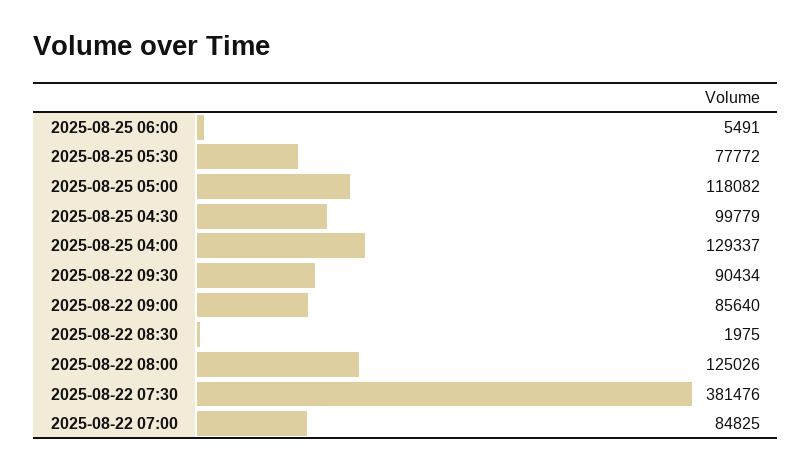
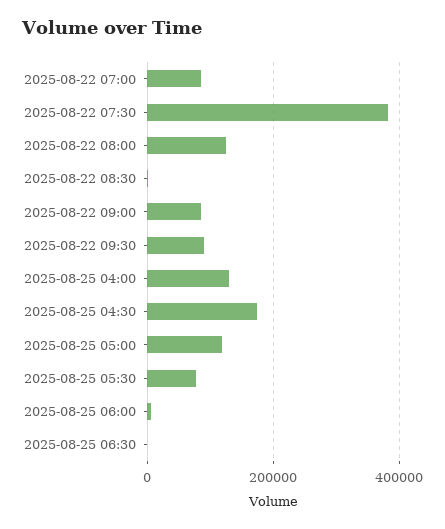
2025-08-25 04:30: 99779 -> 180000
2025-08-25 06:30: none -> 0

